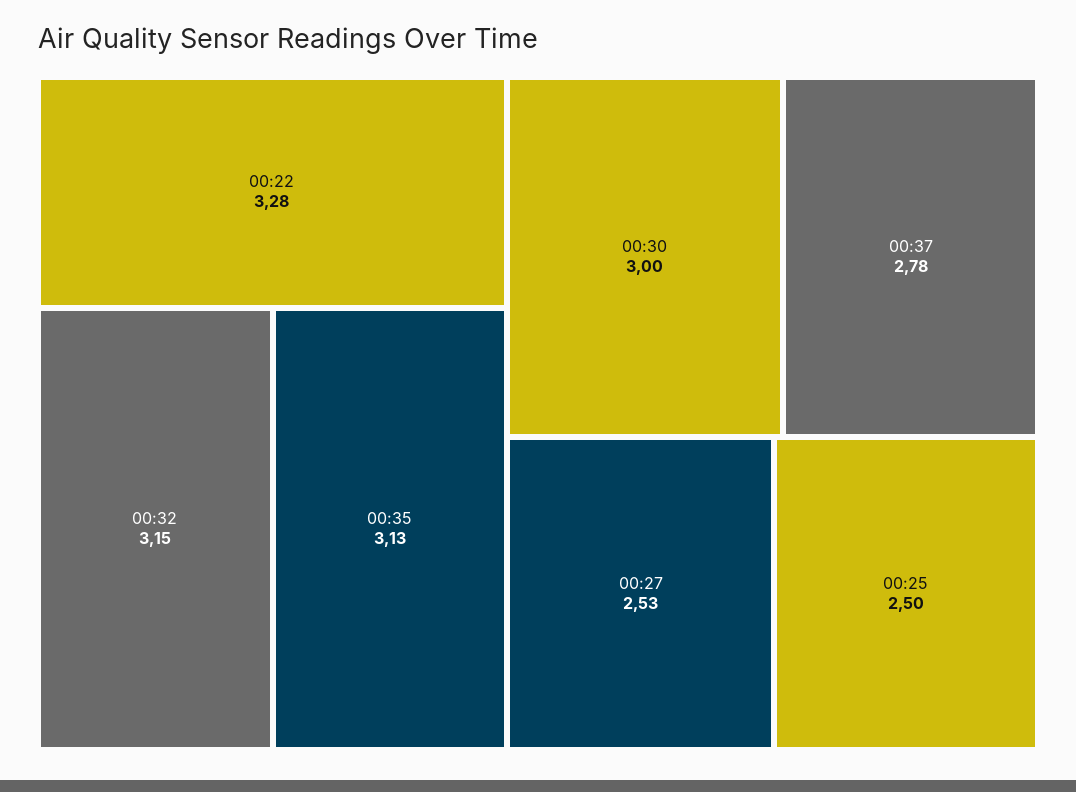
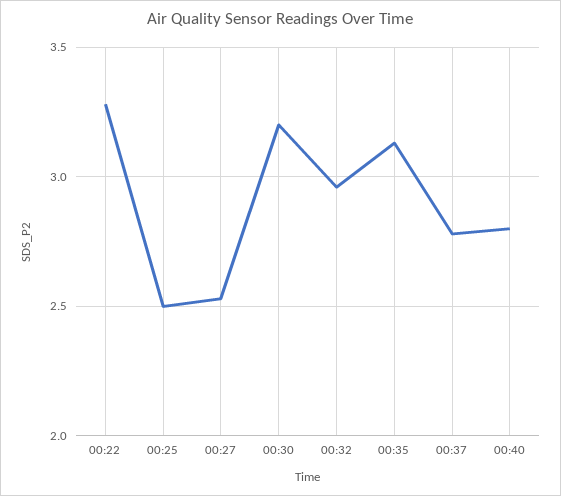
00:32: 3.15 -> 2.95
00:30: 3 -> 3.2
00:40: none -> 2.8

